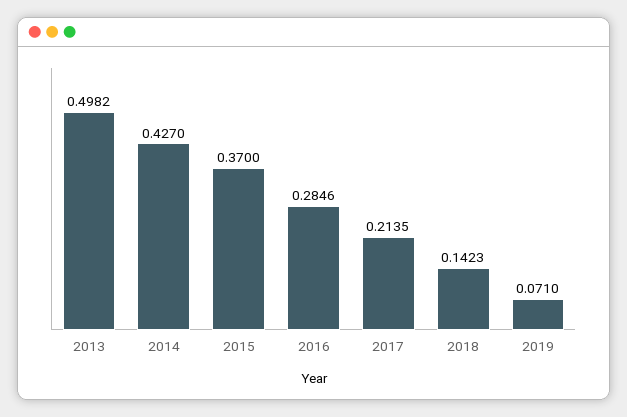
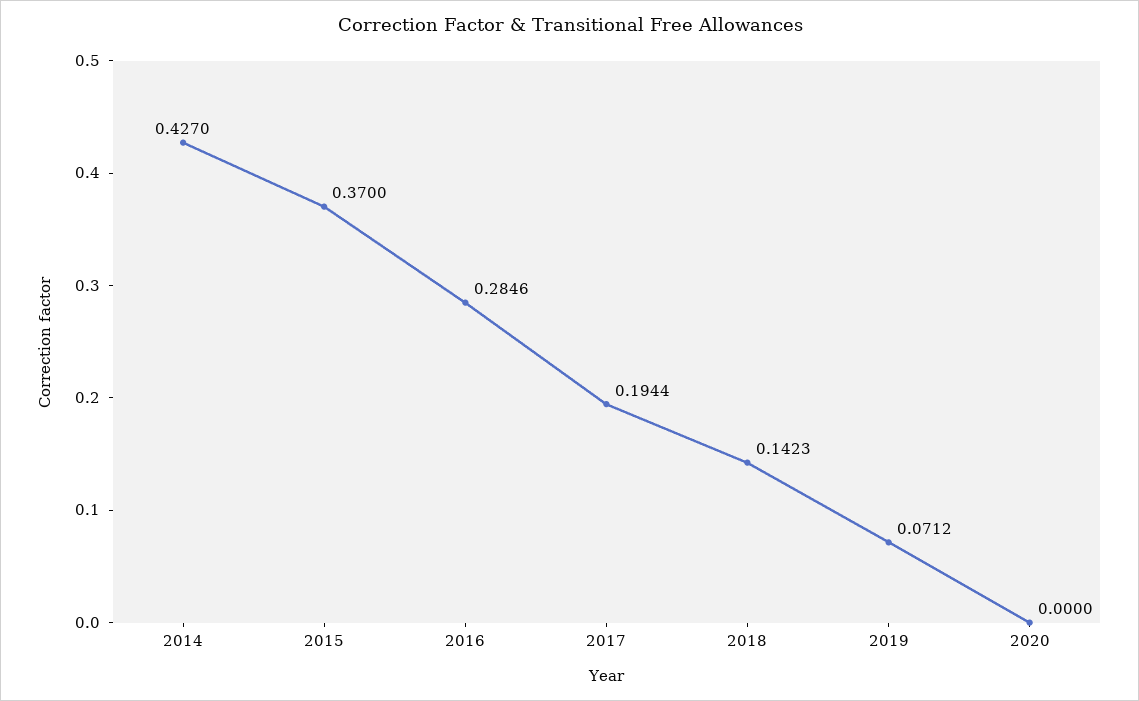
2013: 0.4982 -> none
2017: 0.2135 -> 0.1944
2019: 0.071 -> 0.0712
2020: none -> 0

